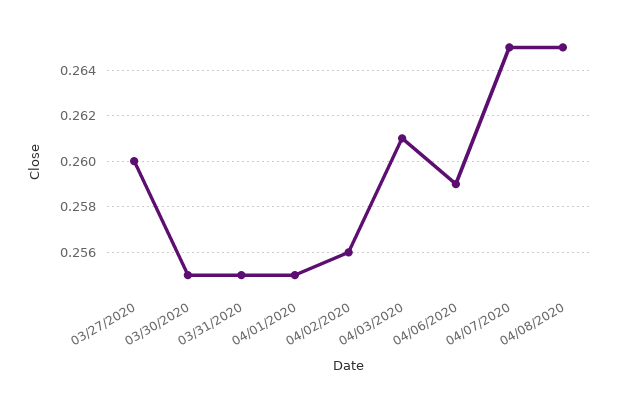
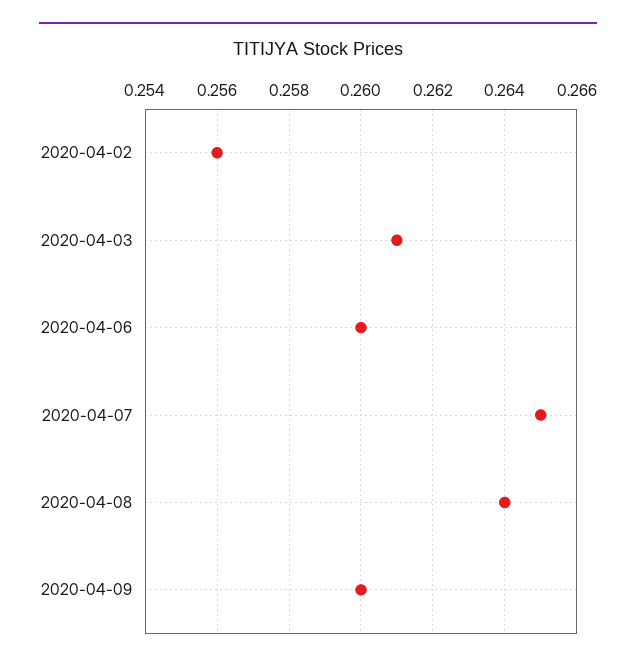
03/27/2020: 0.26 -> none
03/30/2020: 0.255 -> none
03/31/2020: 0.255 -> none
04/01/2020: 0.255 -> none
04/06/2020: 0.259 -> 0.26
04/08/2020: 0.265 -> 0.264
2020-04-09: none -> 0.26

